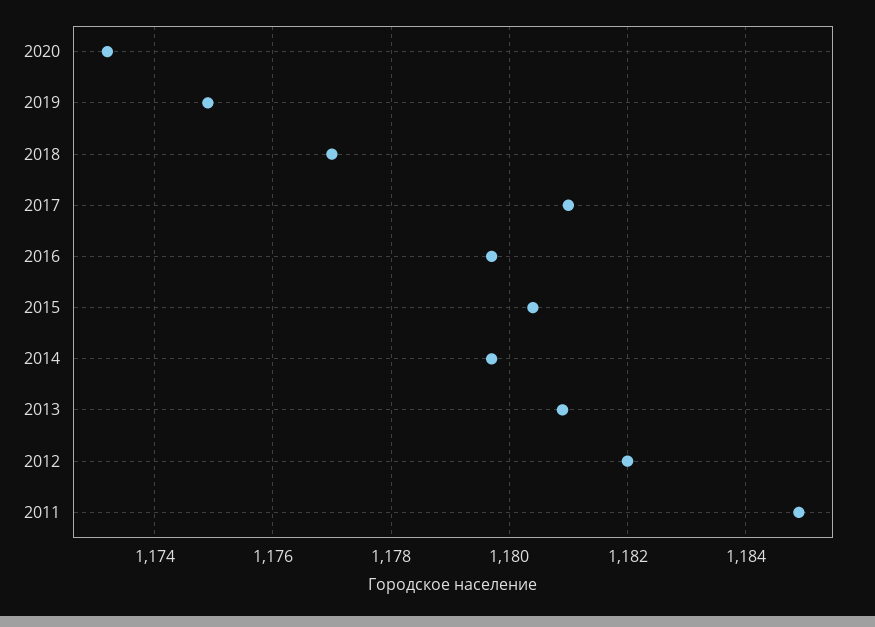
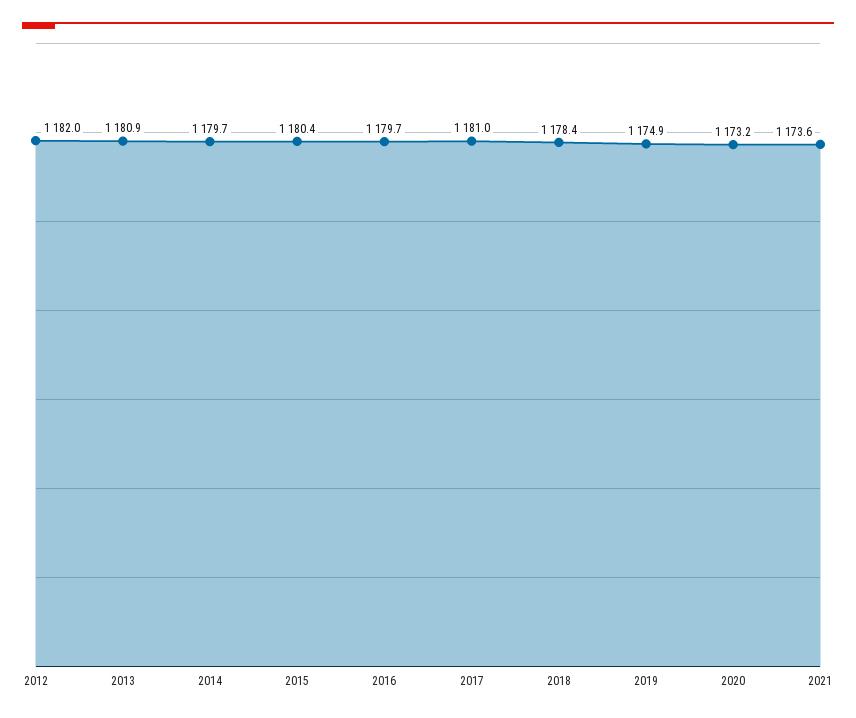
2018: 1177 -> 1178.4
2011: 1185 -> none
2021: none -> 1173.6

